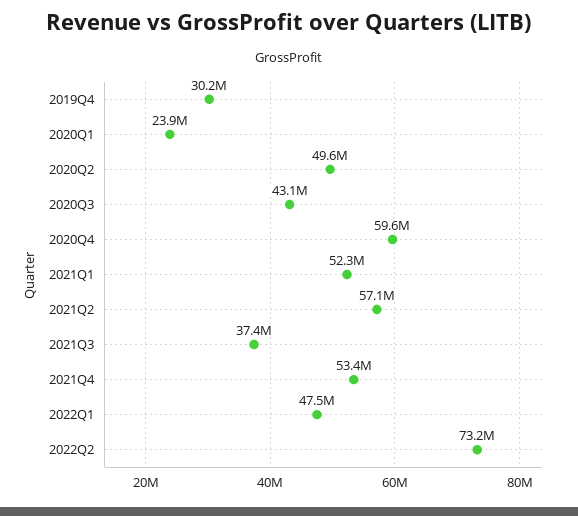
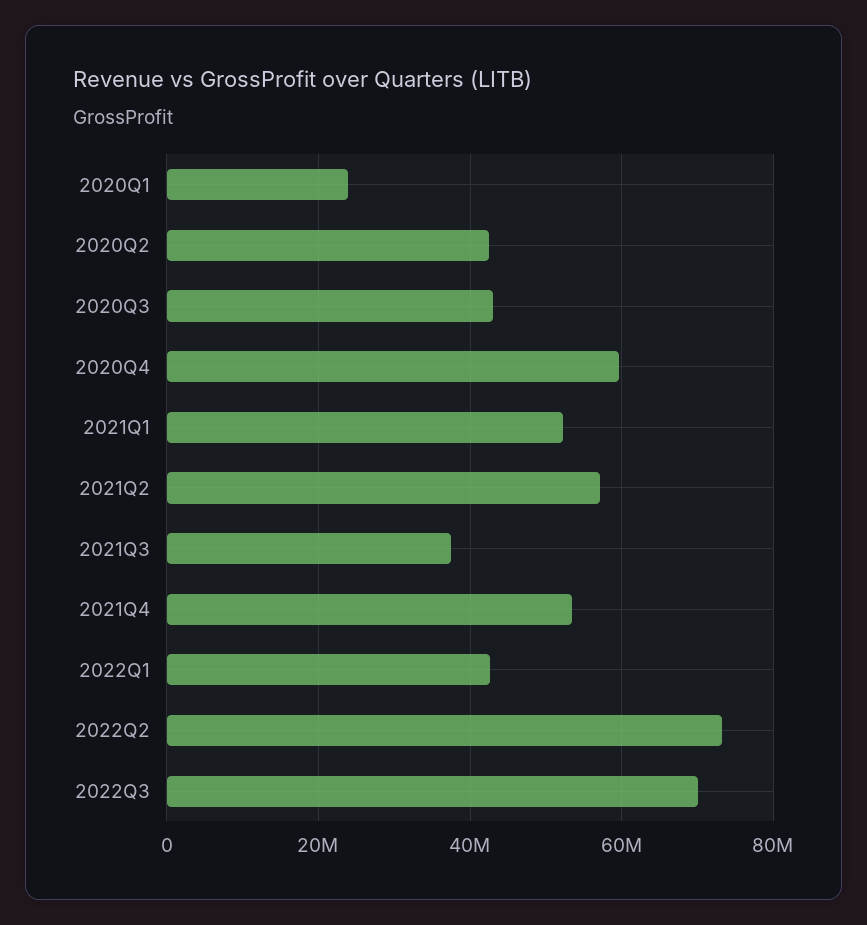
2019Q4: 30200000 -> none
2020Q2: 49600000 -> 42000000
2022Q1: 47500000 -> 42000000
2022Q3: none -> 70000000

